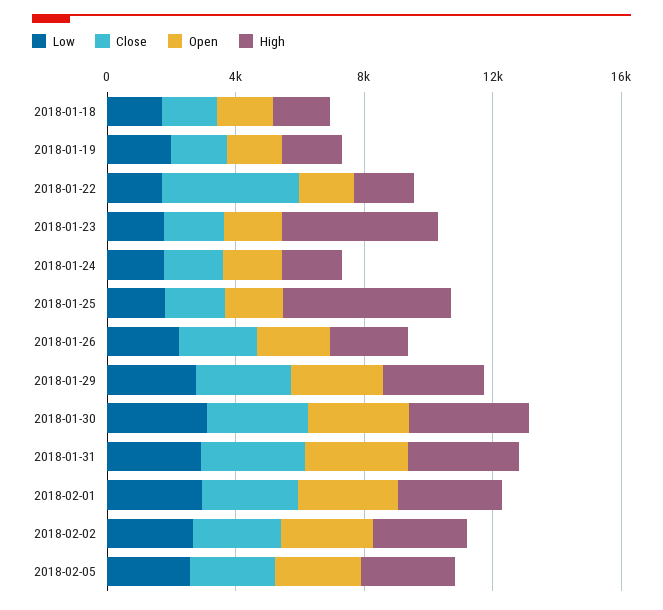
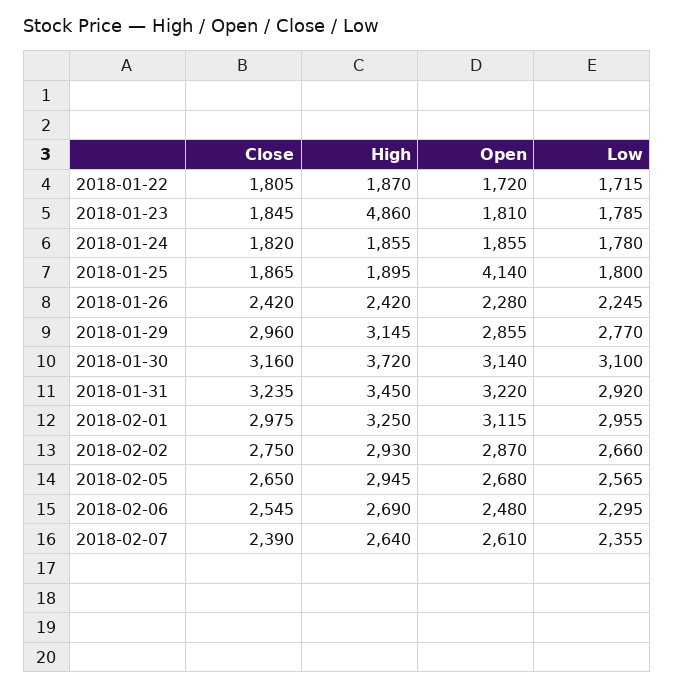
Low, 2018-01-18: 2000 -> none
Close, 2018-01-18: 2000 -> none
Open, 2018-01-18: 2000 -> none
High, 2018-01-18: 2000 -> none
Low, 2018-01-19: 2000 -> none
Close, 2018-01-19: 2000 -> none
Open, 2018-01-19: 2000 -> none
High, 2018-01-19: 2000 -> none
Close, 2018-01-22: 4000 -> 1805
Open, 2018-01-25: 2000 -> 4140
High, 2018-01-25: 5000 -> 1895
Close, 2018-02-06: none -> 2545
High, 2018-02-06: none -> 2690
Open, 2018-02-06: none -> 2480
Low, 2018-02-06: none -> 2295
Close, 2018-02-07: none -> 2390
High, 2018-02-07: none -> 2640
Open, 2018-02-07: none -> 2610
Low, 2018-02-07: none -> 2355

